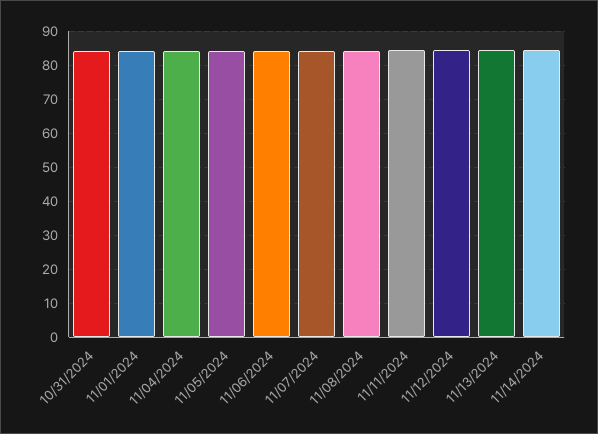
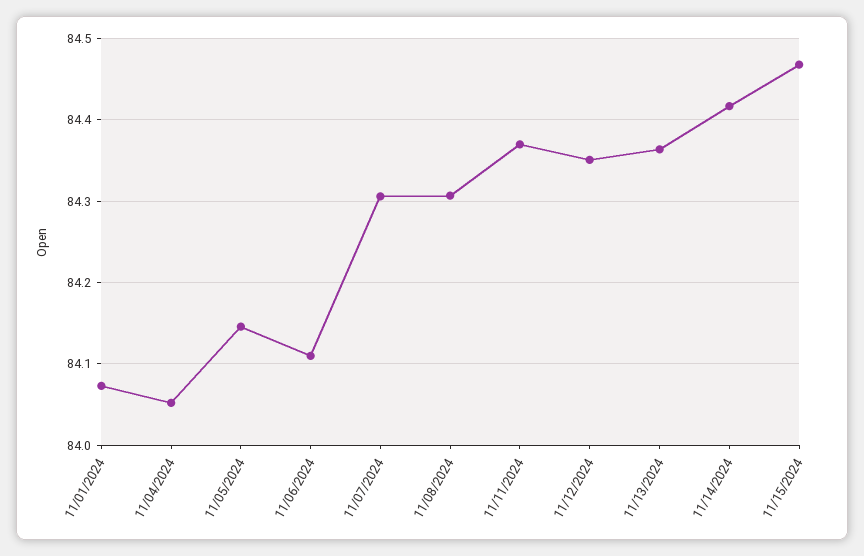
10/31/2024: 84 -> none
11/15/2024: none -> 84.47

